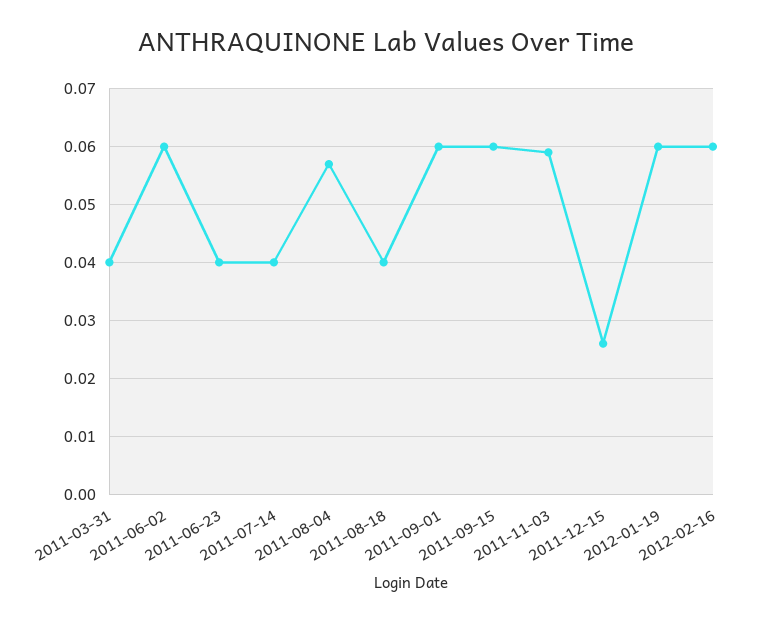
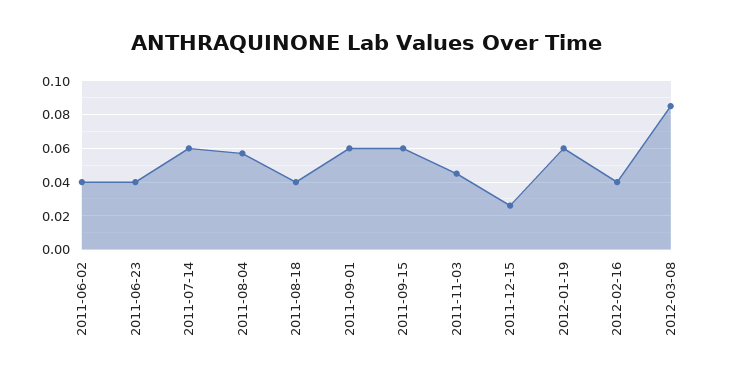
2011-03-31: 0.04 -> none
2011-06-02: 0.06 -> 0.04
2011-07-14: 0.04 -> 0.06
2011-11-03: 0.06 -> 0.045
2012-02-16: 0.06 -> 0.04
2012-03-08: none -> 0.085

